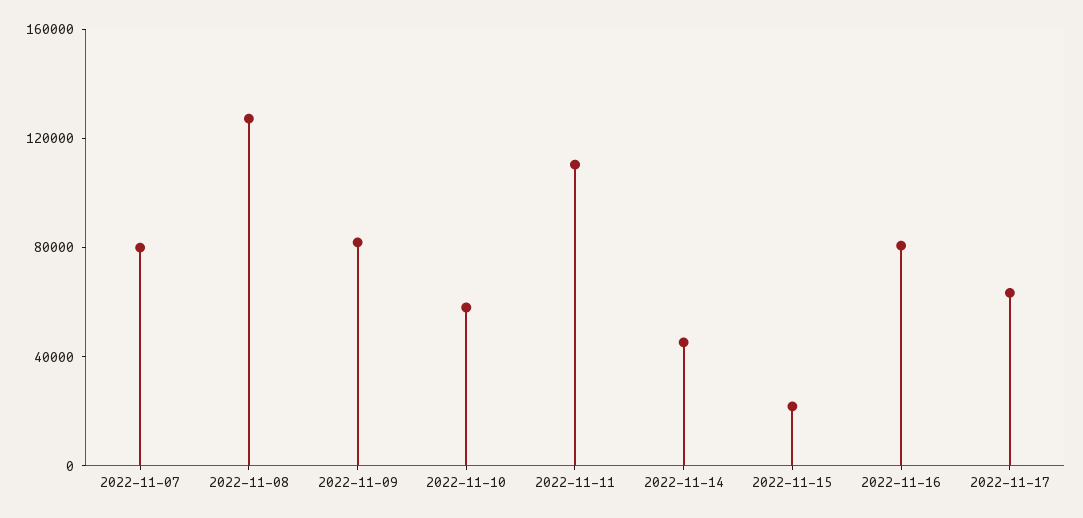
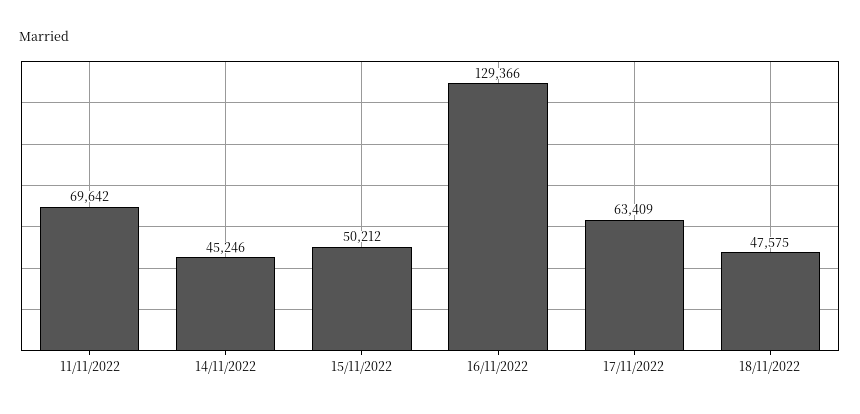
2022-11-07: 80000 -> none
2022-11-08: 130000 -> none
2022-11-09: 80000 -> none
2022-11-10: 60000 -> none
2022-11-11: 110000 -> 69642
2022-11-15: 20000 -> 50212
2022-11-16: 80000 -> 129366
18/11/2022: none -> 47575

